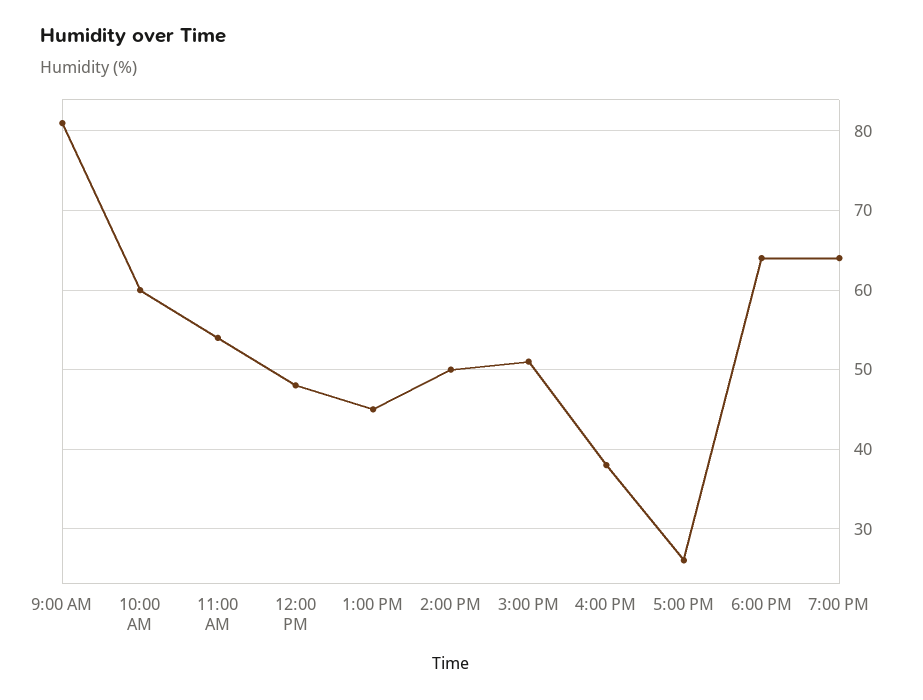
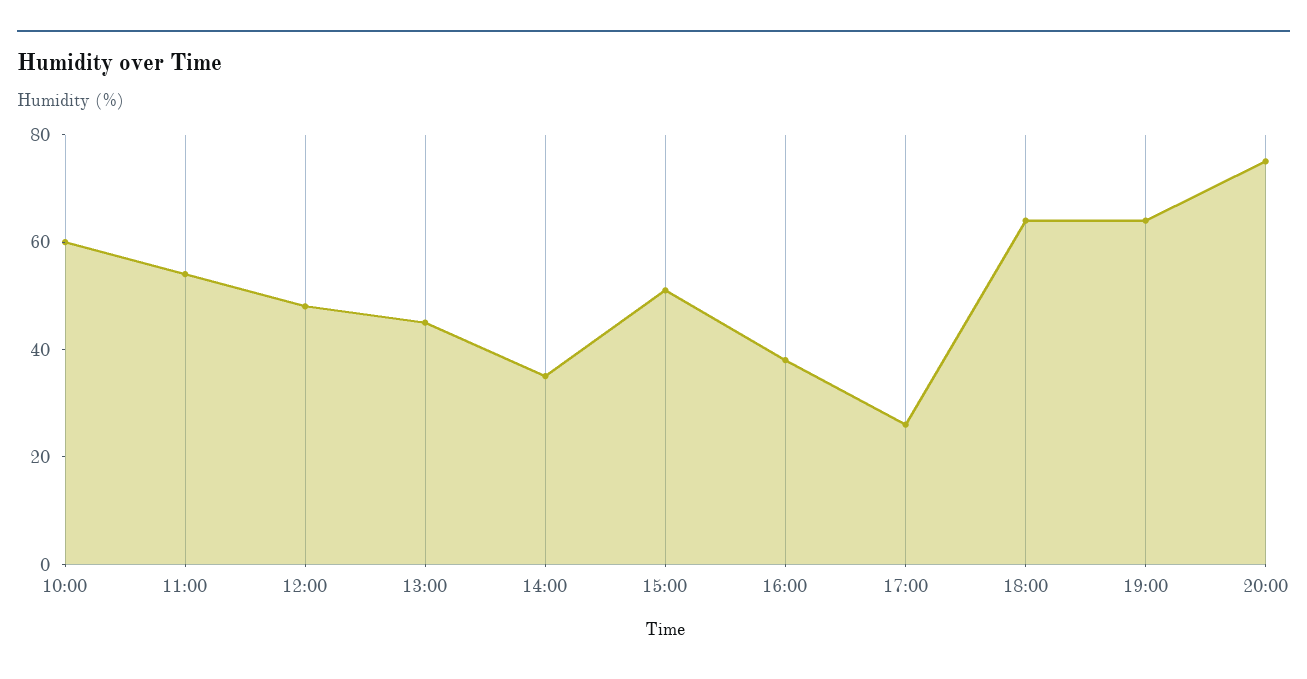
9:00 AM: 81 -> none
2:00 PM: 50 -> 35
20:00: none -> 75

